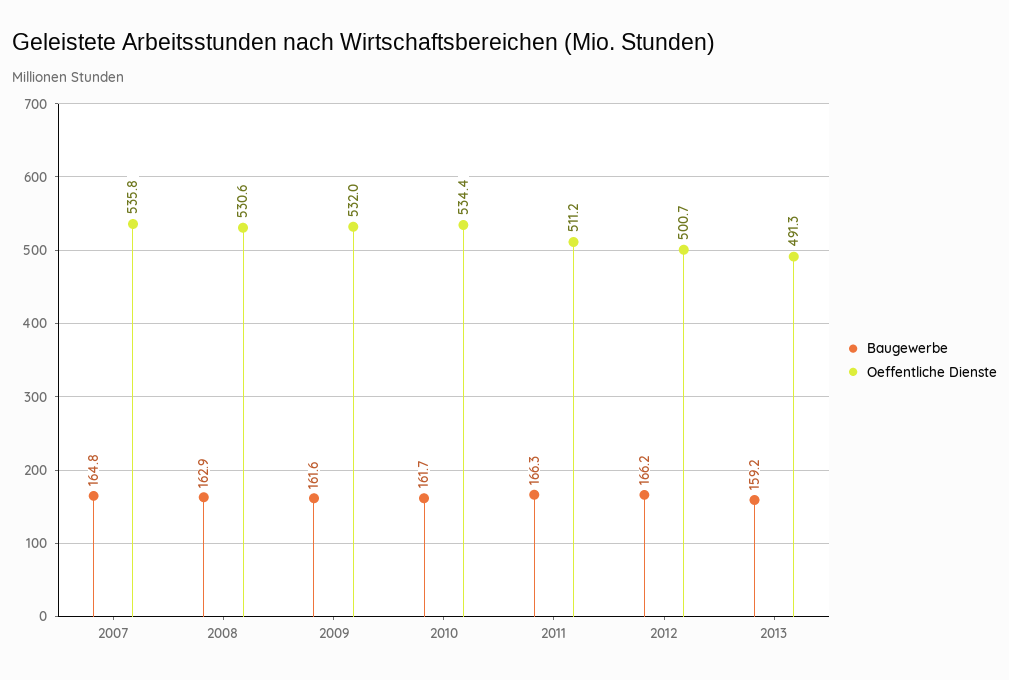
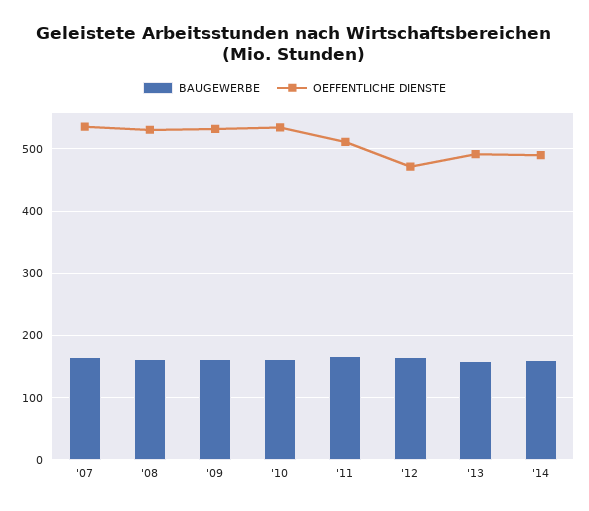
Oeffentliche Dienste, 2012: 500.7 -> 470
Baugewerbe, '14: none -> 160
Oeffentliche Dienste, '14: none -> 490

